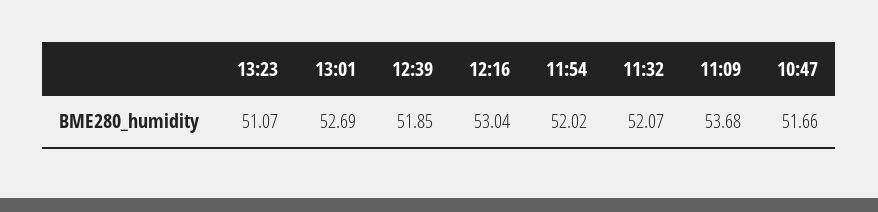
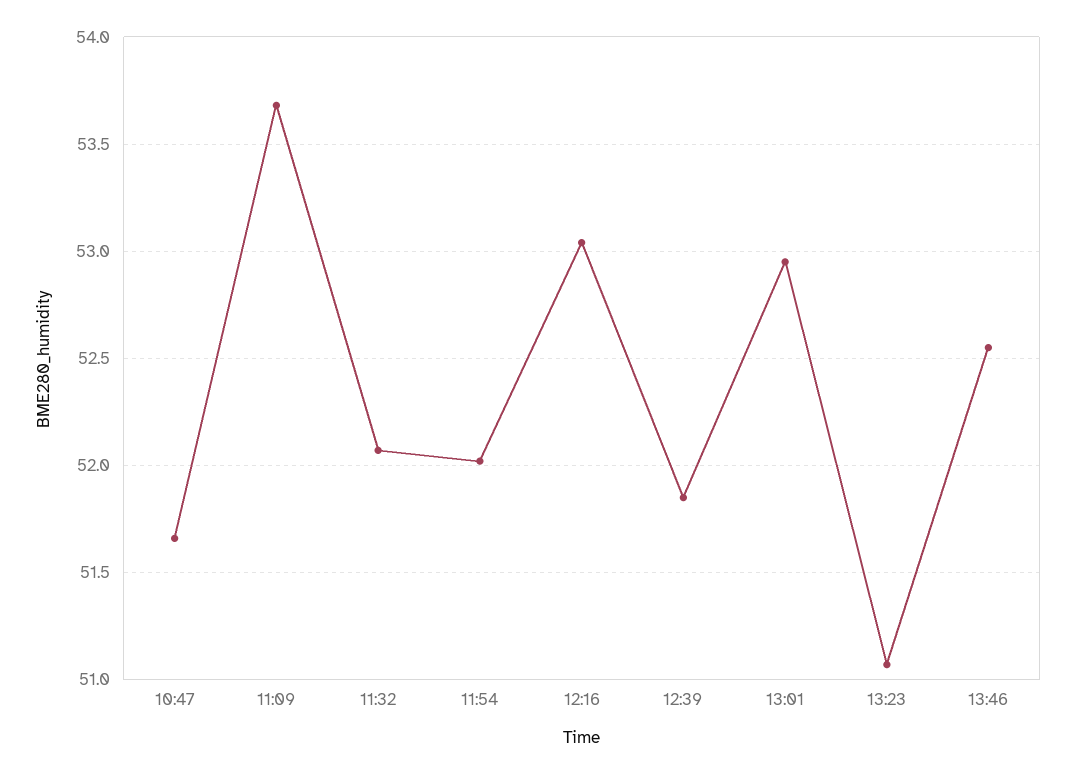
13:01: 52.69 -> 52.95
13:46: none -> 52.55

